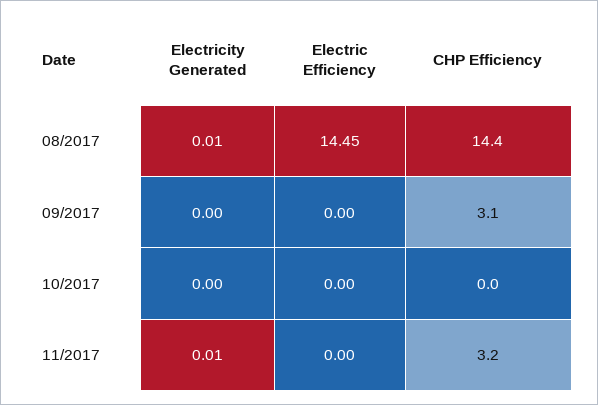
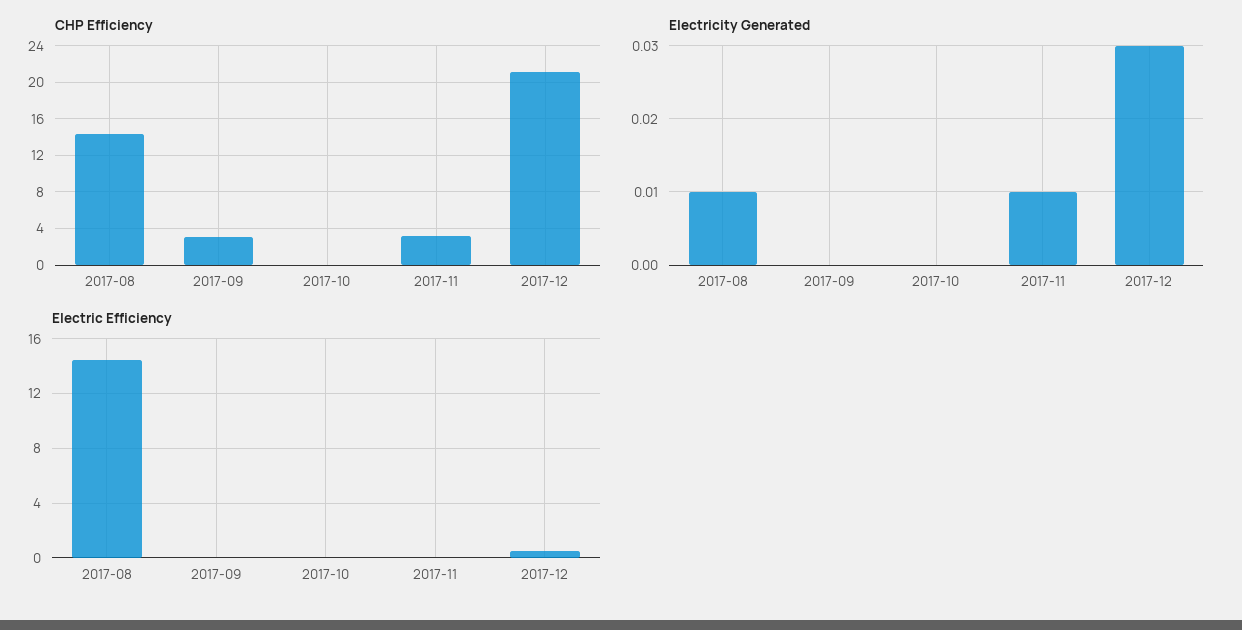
CHP Efficiency, 2017-12: none -> 21
Electricity Generated, 2017-12: none -> 0.03
Electric Efficiency, 2017-12: none -> 0.5

